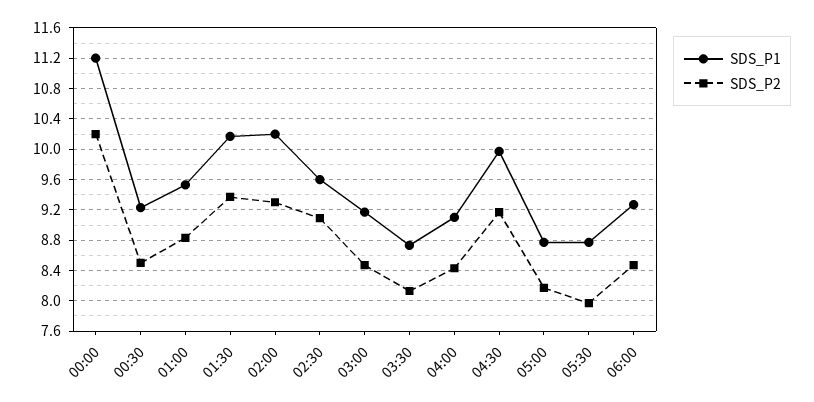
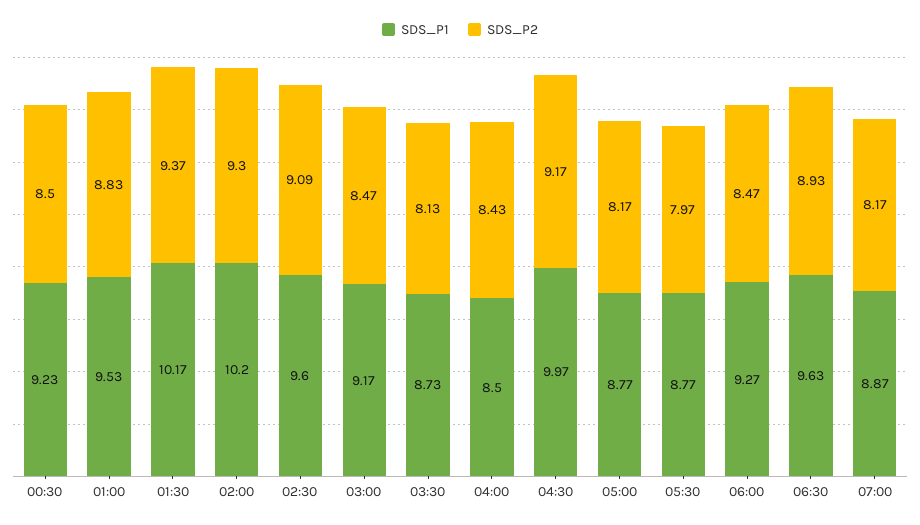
SDS_P1, 00:00: 11.2 -> none
SDS_P2, 00:00: 10.2 -> none
SDS_P1, 04:00: 9.1 -> 8.5
SDS_P1, 06:30: none -> 9.63
SDS_P2, 06:30: none -> 8.93
SDS_P1, 07:00: none -> 8.87
SDS_P2, 07:00: none -> 8.17

